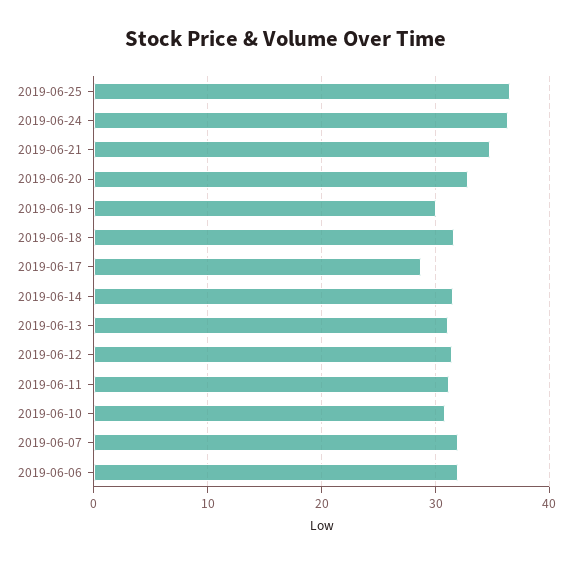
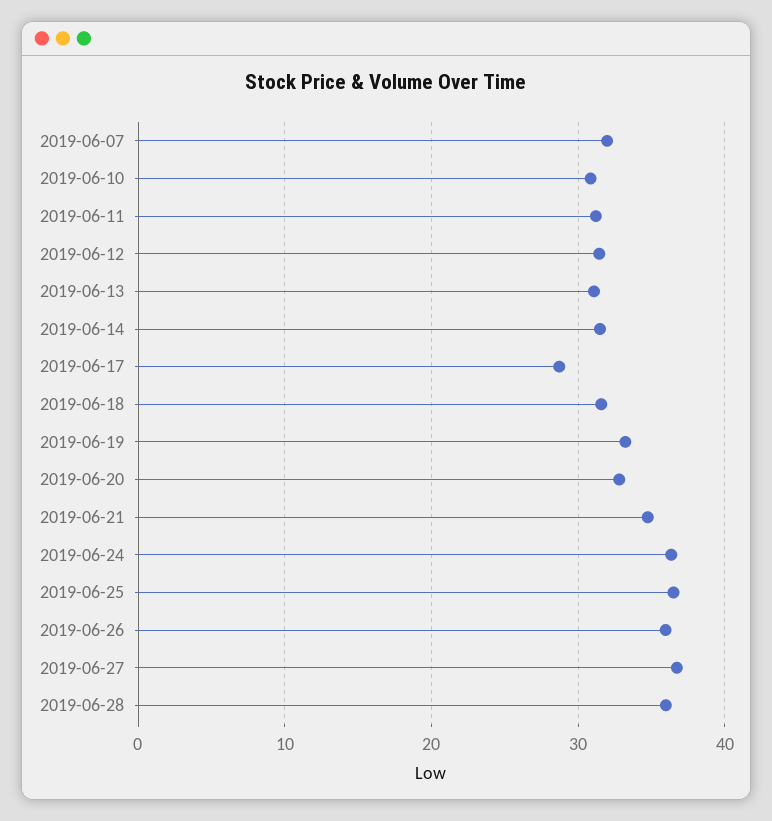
2019-06-19: 30 -> 33
2019-06-06: 32 -> none
2019-06-26: none -> 36
2019-06-27: none -> 37
2019-06-28: none -> 36

